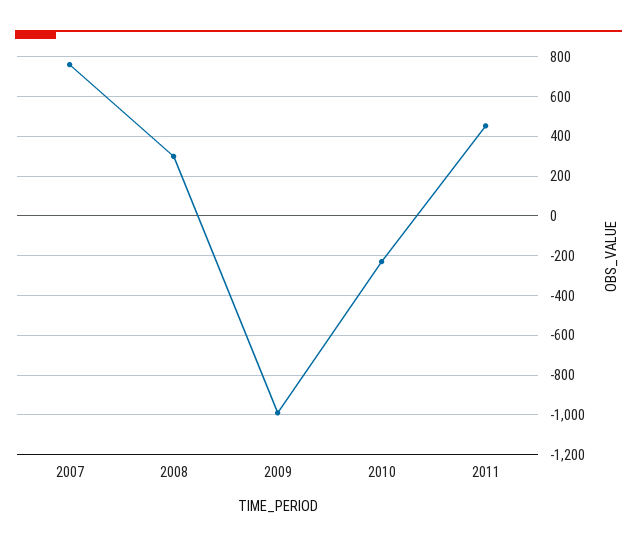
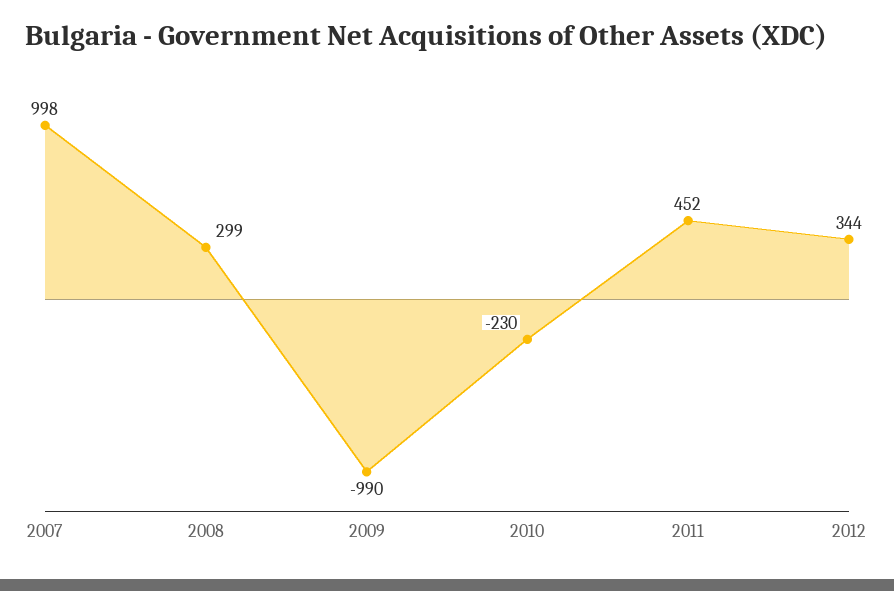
2007: 750 -> 998
2012: none -> 344

